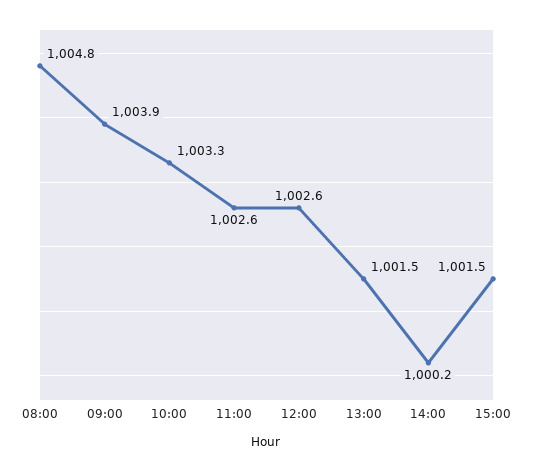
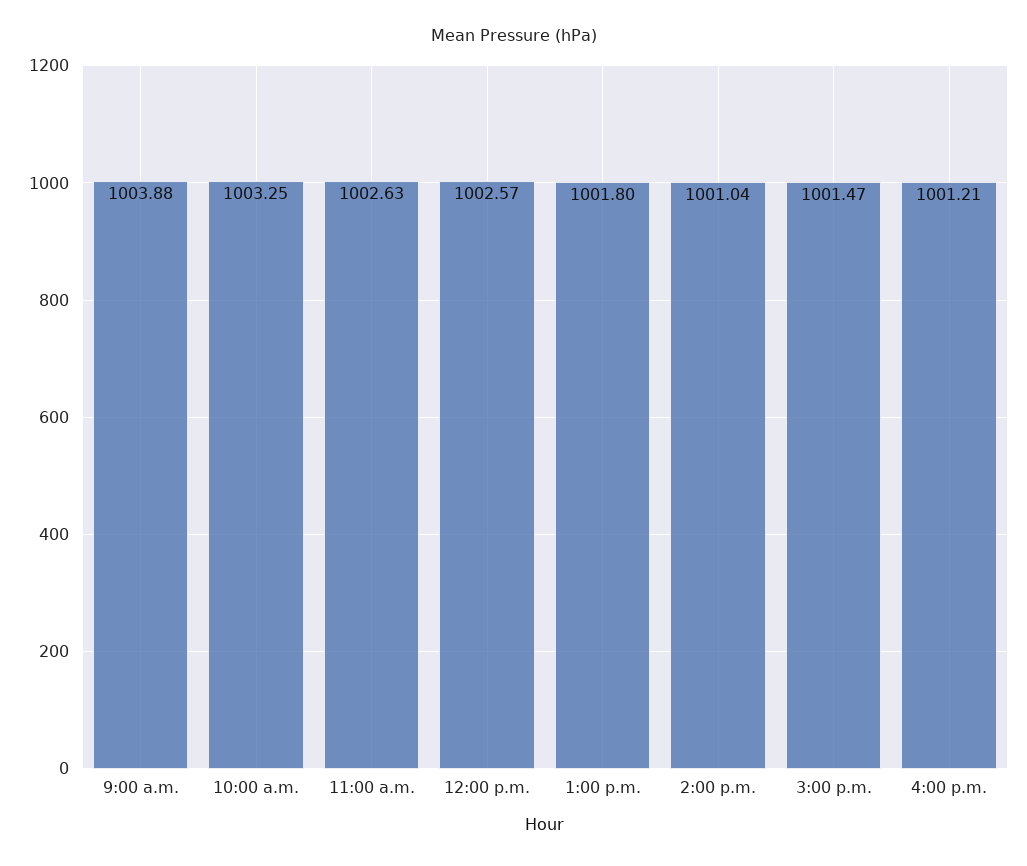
08:00: 1004.8 -> none
13:00: 1001.5 -> 1001.8
14:00: 1000.2 -> 1001.04
4:00 p.m.: none -> 1001.21

